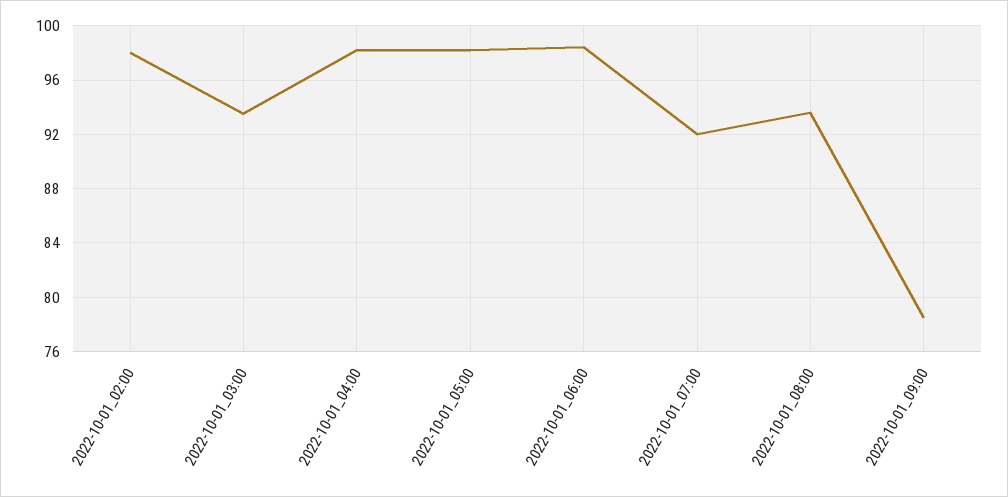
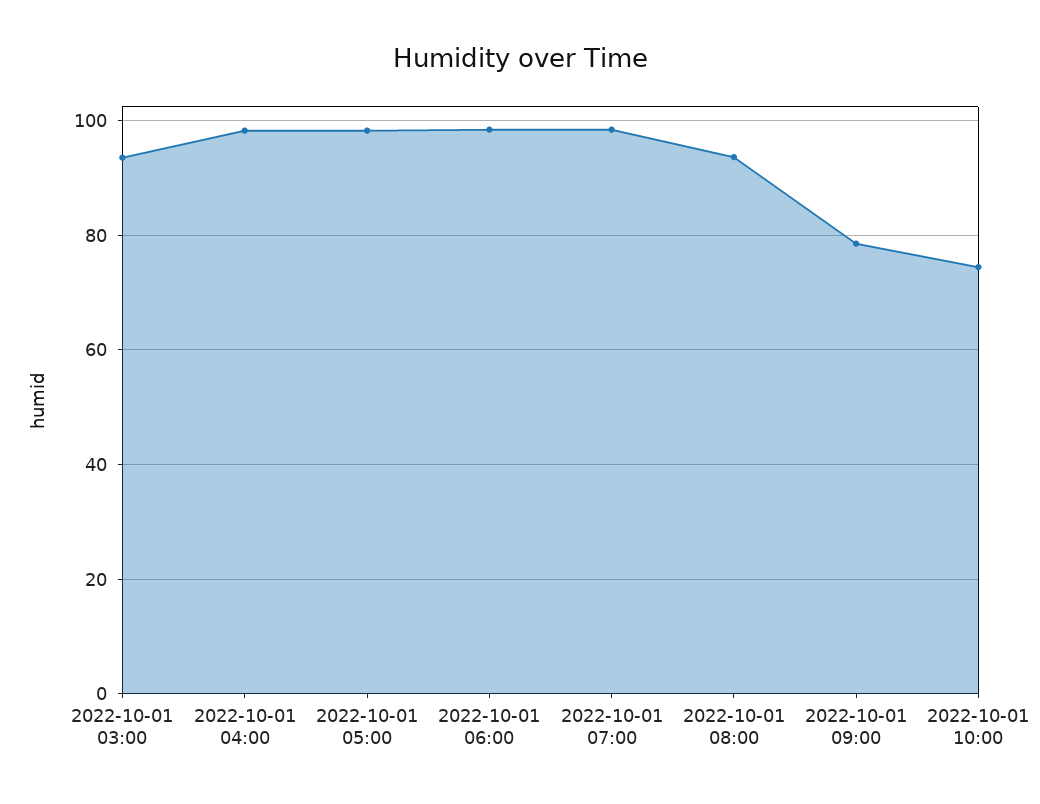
2022-10-01_02:00: 98 -> none
2022-10-01_07:00: 92 -> 98
2022-10-01 10:00: none -> 74

